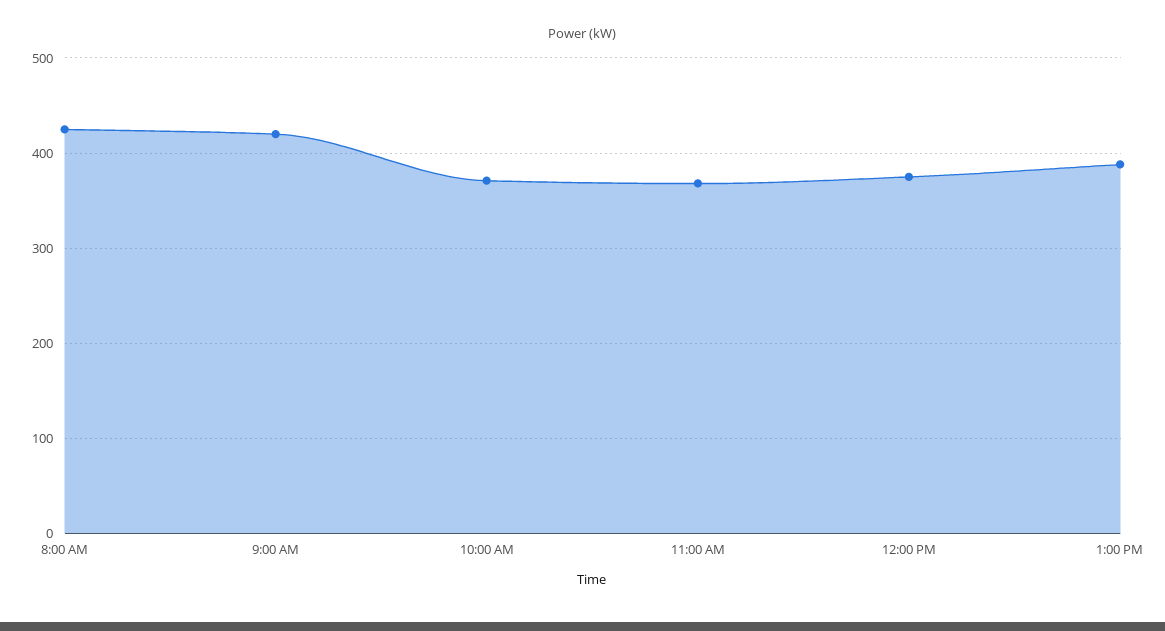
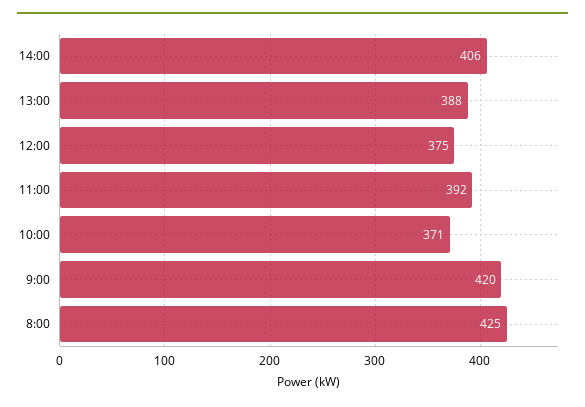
11:00 AM: 370 -> 392
14:00: none -> 406

